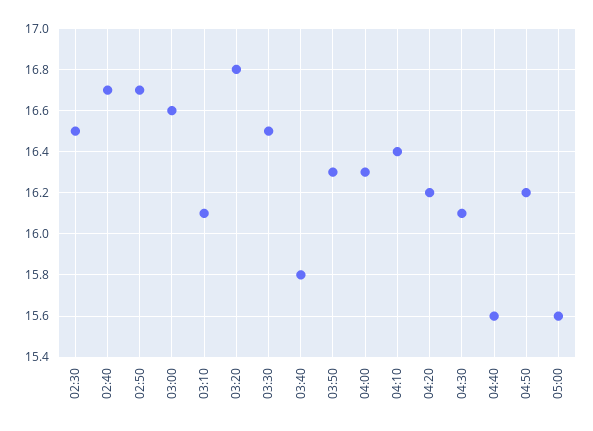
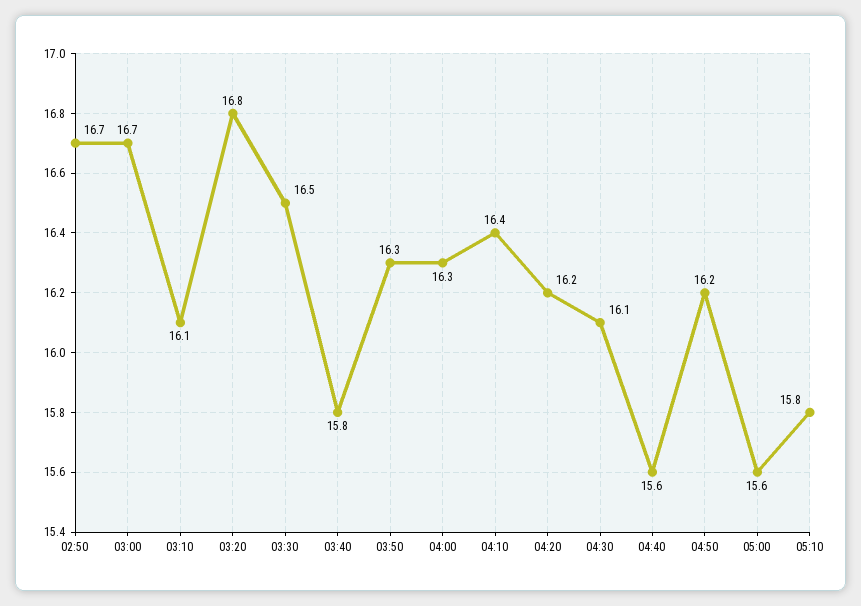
02:30: 16.5 -> none
02:40: 16.7 -> none
03:00: 16.6 -> 16.7
05:10: none -> 15.8

